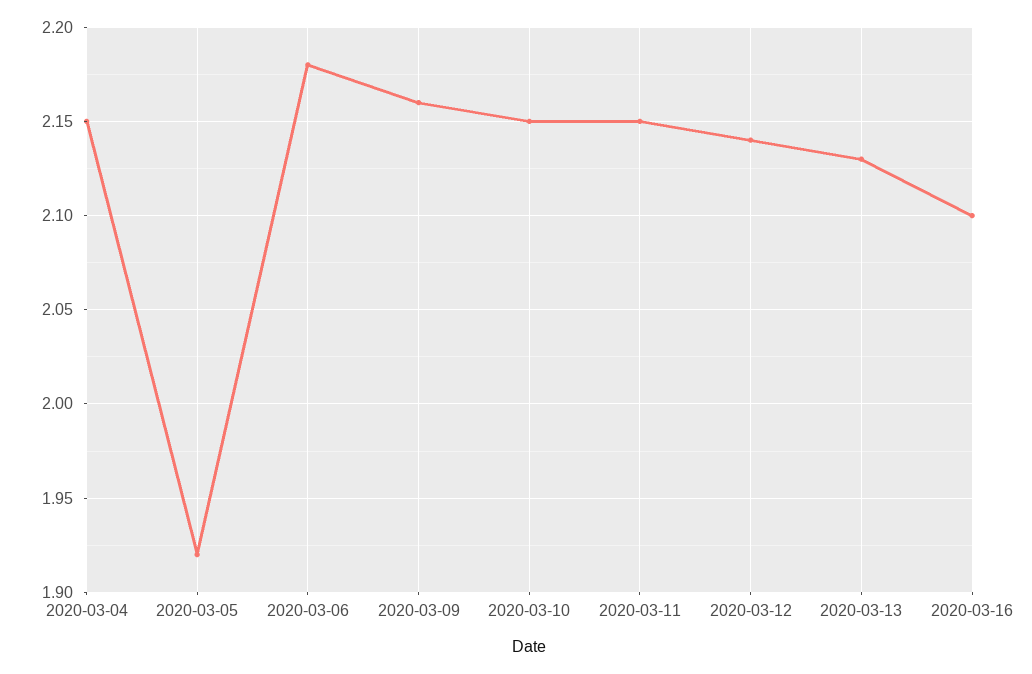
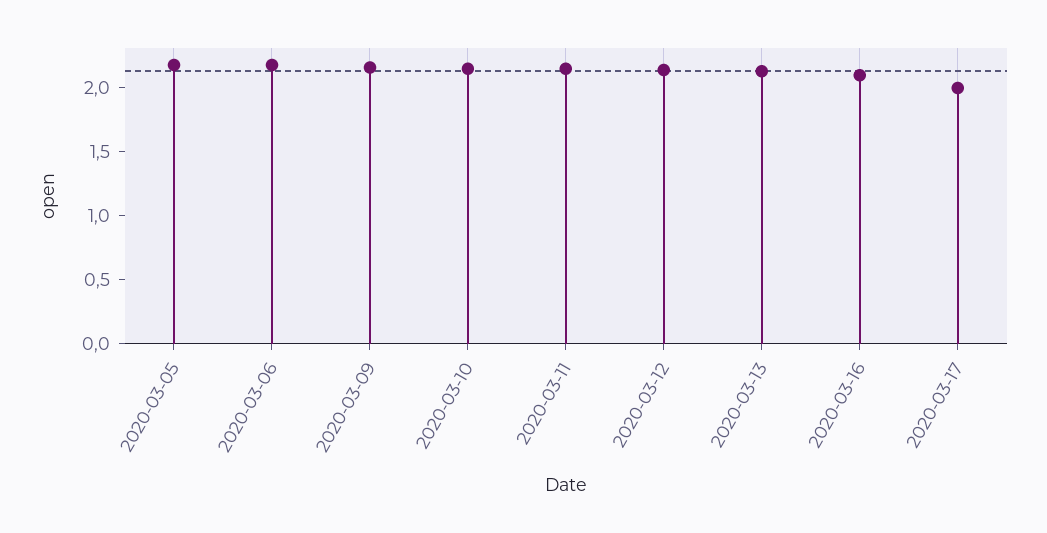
2020-03-04: 2.15 -> none
2020-03-05: 1.92 -> 2.2
2020-03-17: none -> 2

